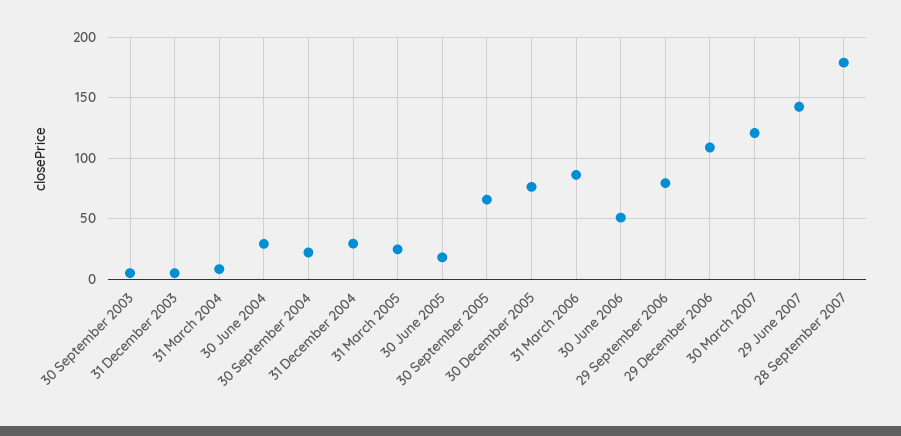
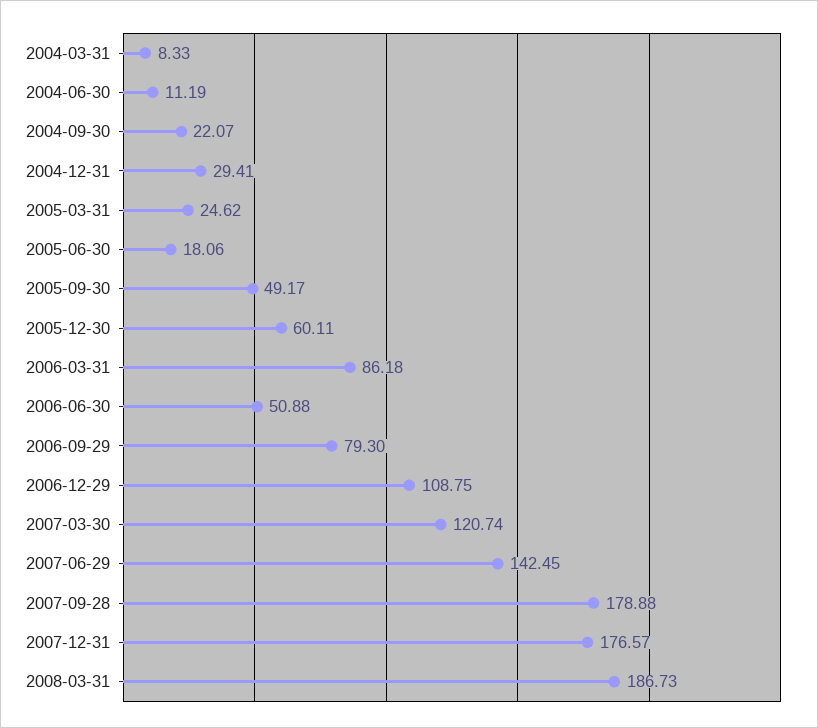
30 September 2003: 5 -> none
31 December 2003: 5 -> none
30 June 2004: 30 -> 11.19
30 September 2005: 65 -> 49.17
30 December 2005: 75 -> 60.11
2007-12-31: none -> 176.57
2008-03-31: none -> 186.73

